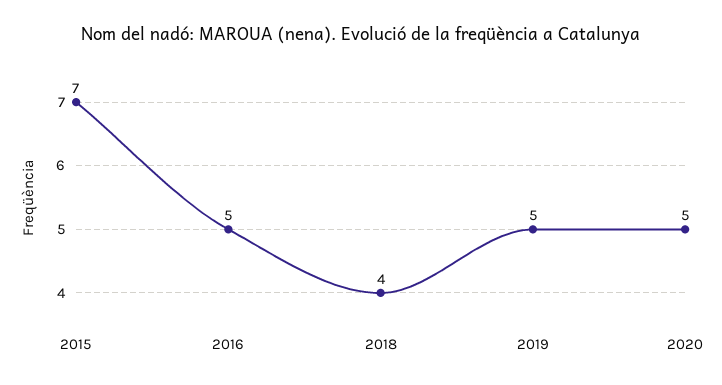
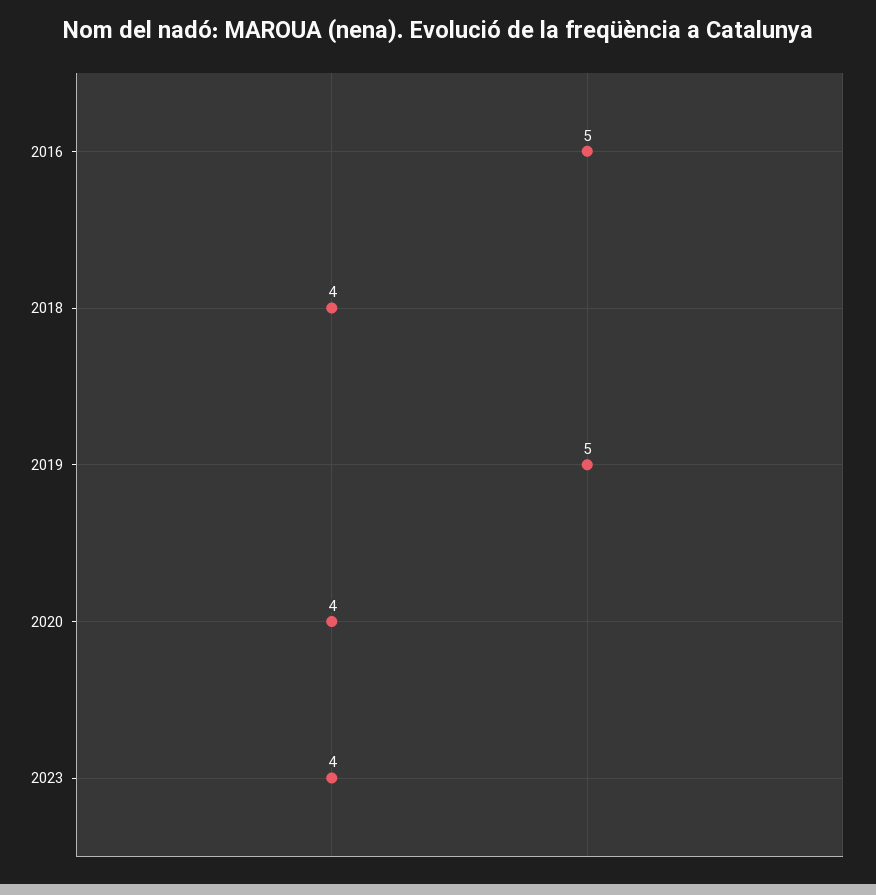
2015: 7 -> none
2020: 5 -> 4
2023: none -> 4

